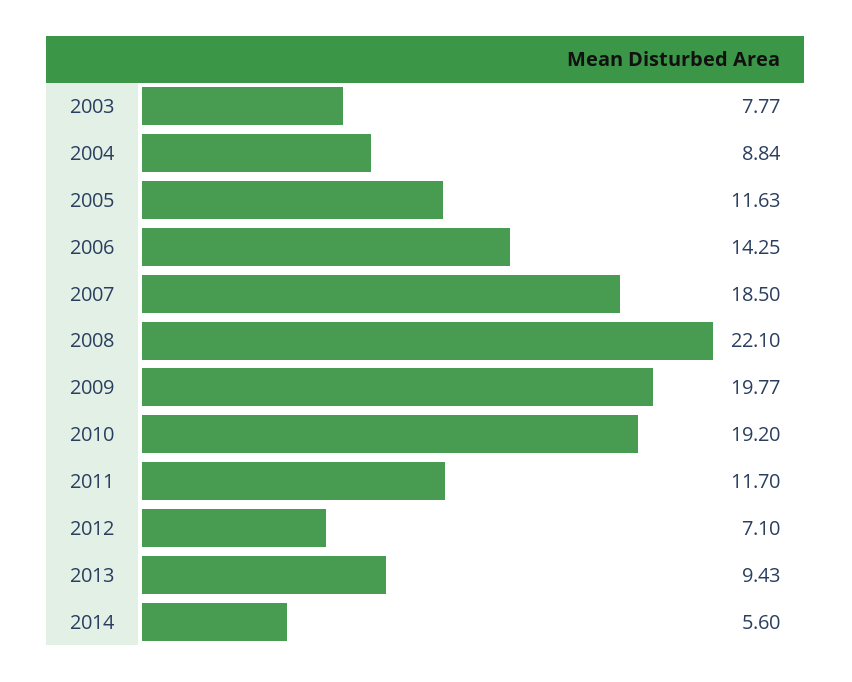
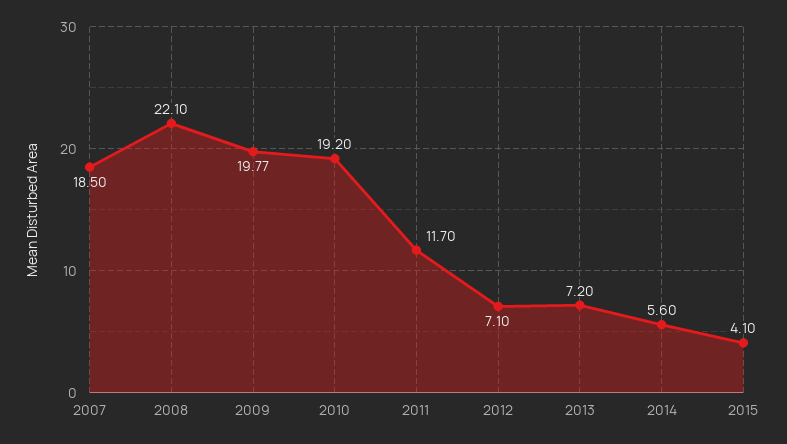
2003: 7.77 -> none
2004: 8.84 -> none
2005: 11.63 -> none
2006: 14.25 -> none
2013: 9.43 -> 7.2
2015: none -> 4.1

